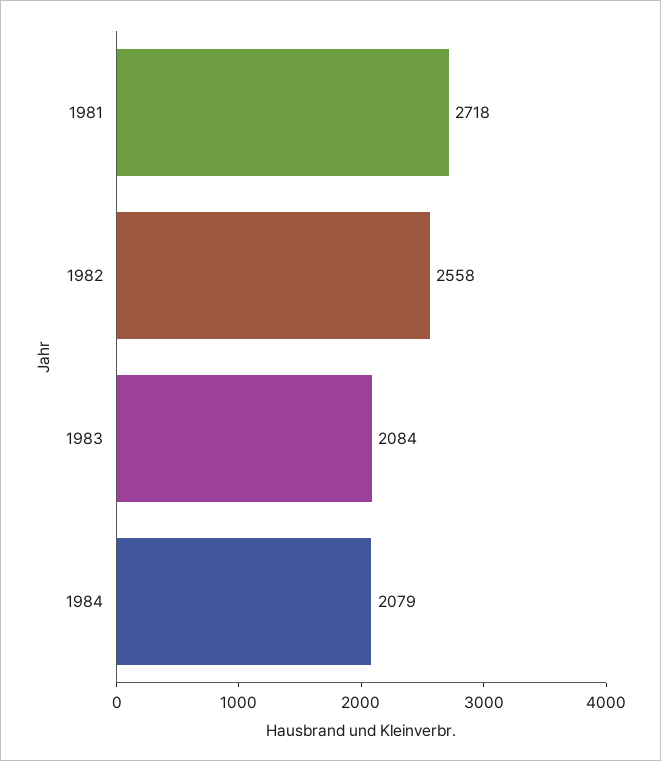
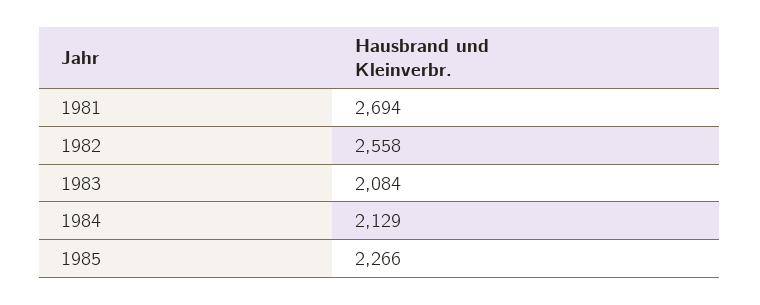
1981: 2718 -> 2694
1984: 2079 -> 2129
1985: none -> 2266

